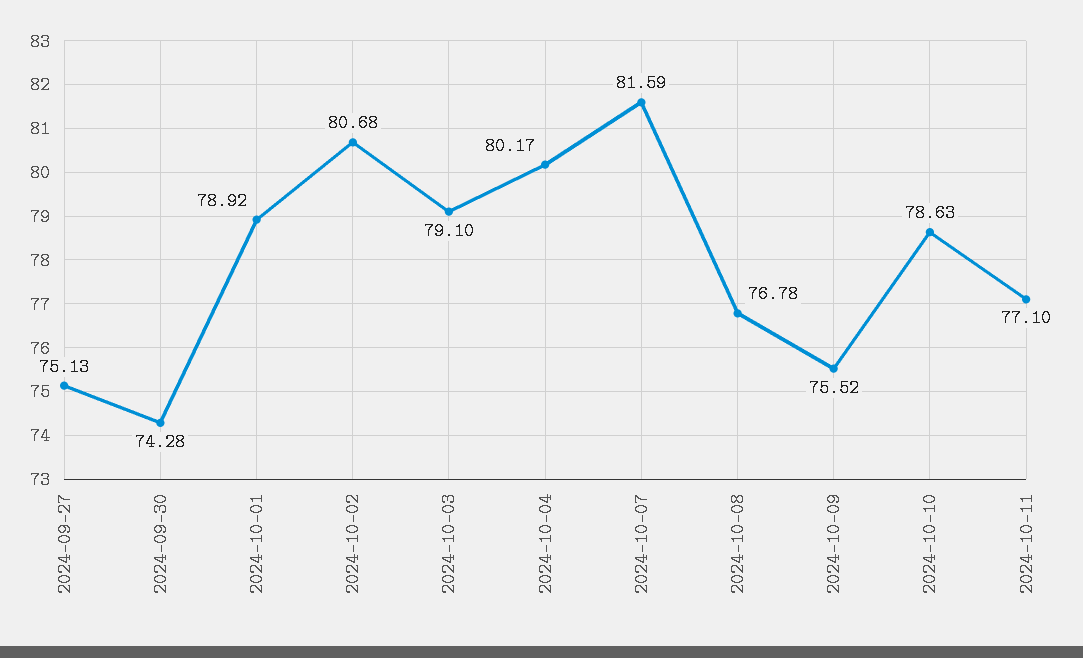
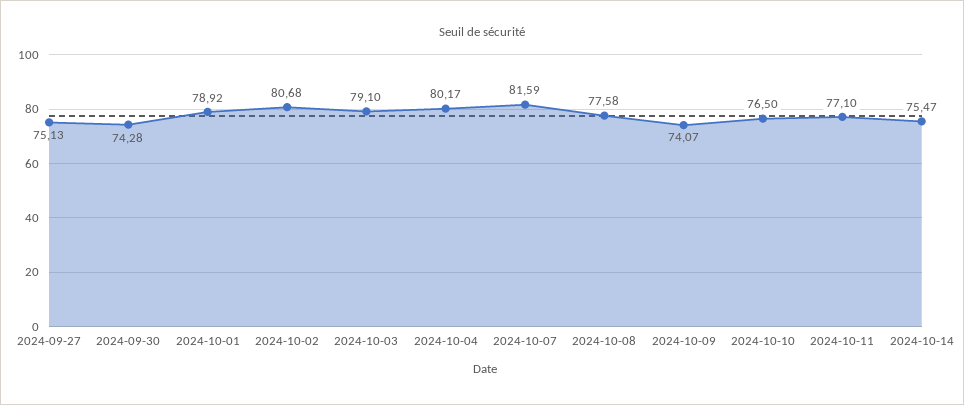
2024-10-08: 76.78 -> 77.58
2024-10-09: 75.52 -> 74.07
2024-10-10: 78.63 -> 76.5
2024-10-14: none -> 75.47

